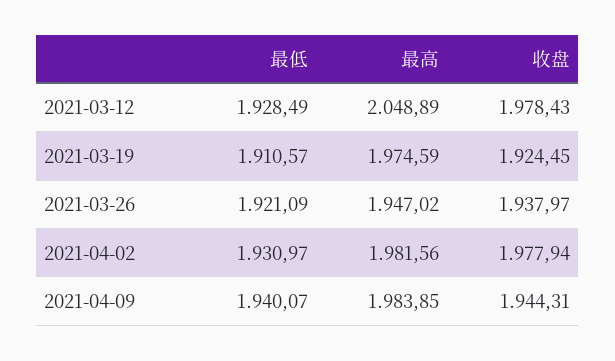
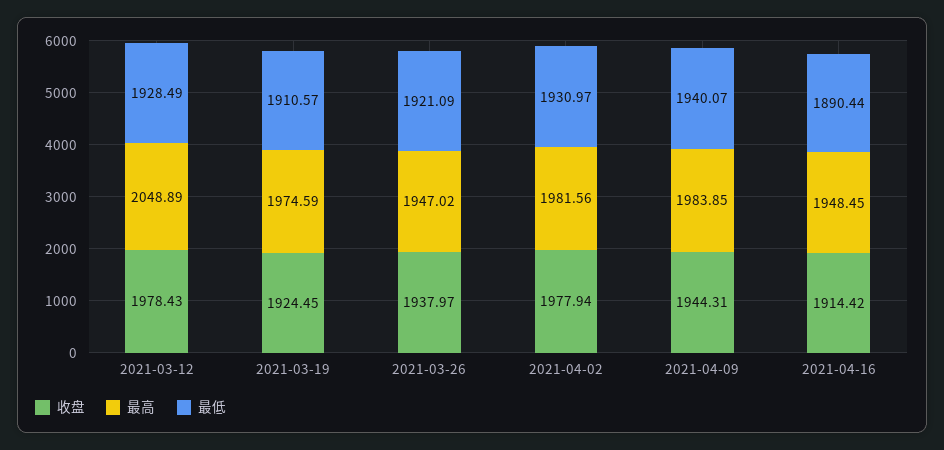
收盘, 2021-04-16: none -> 1914.42
最高, 2021-04-16: none -> 1948.45
最低, 2021-04-16: none -> 1890.44

